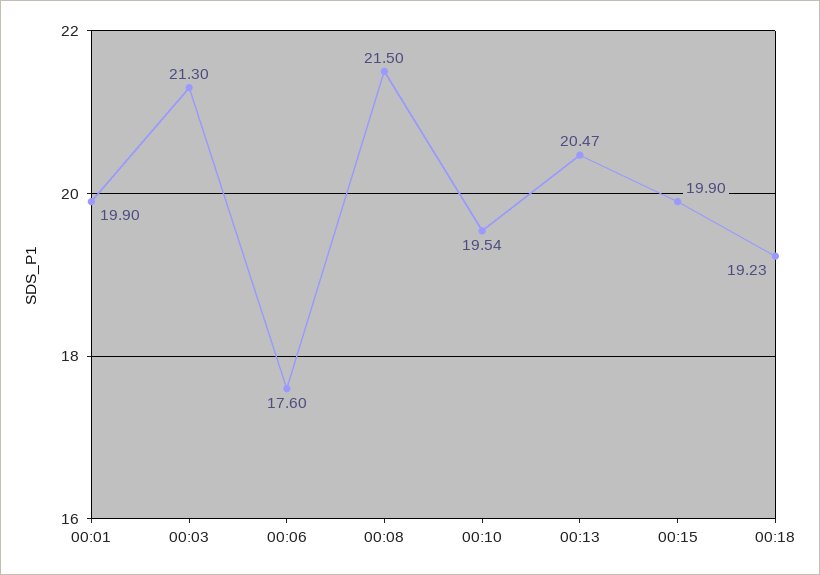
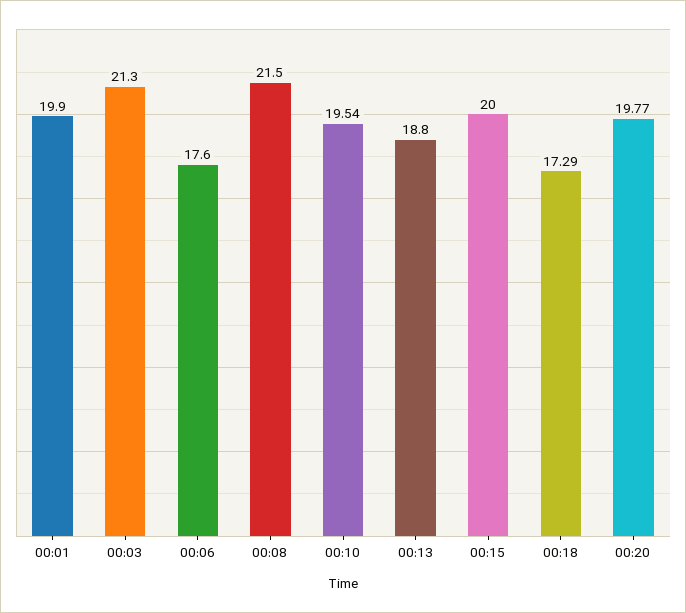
00:13: 20.47 -> 18.8
00:15: 19.9 -> 20
00:18: 19.23 -> 17.29
00:20: none -> 19.77

